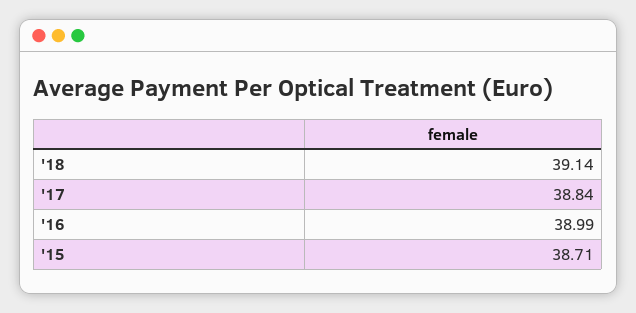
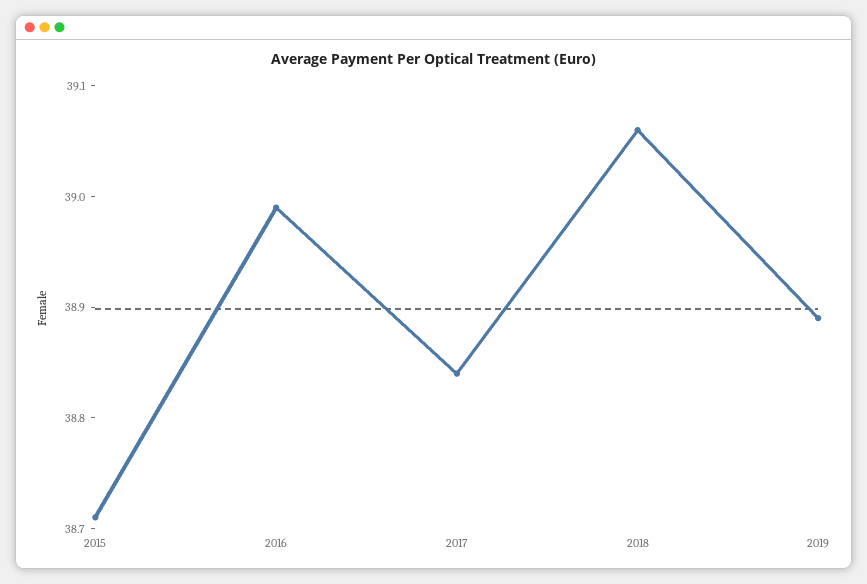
'18: 39.14 -> 39.06
2019: none -> 38.89

